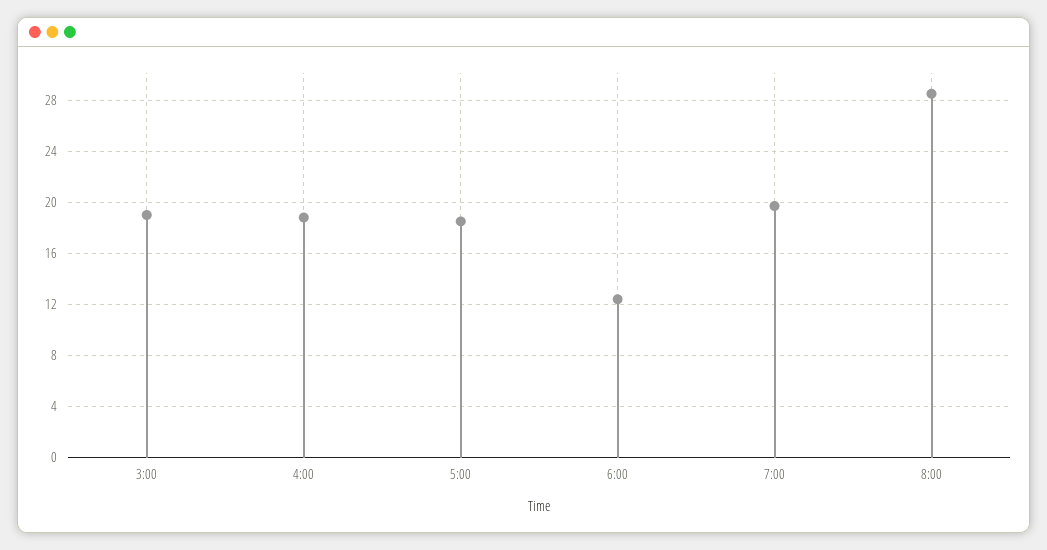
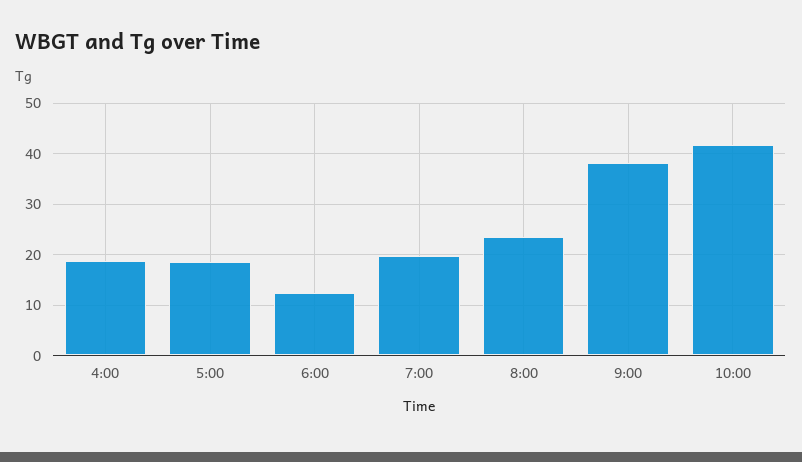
3:00: 19 -> none
8:00: 28.5 -> 24
9:00: none -> 38
10:00: none -> 42

